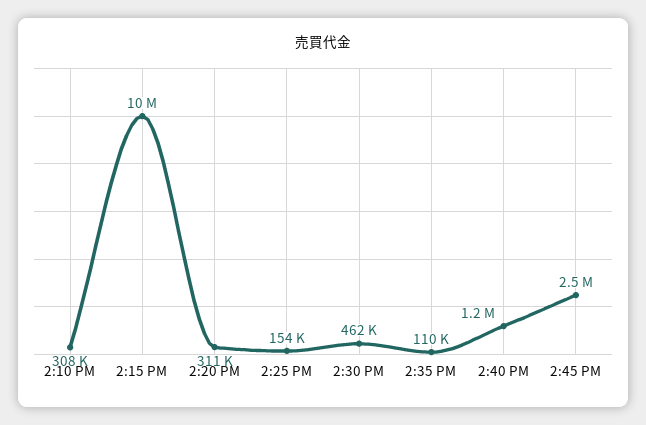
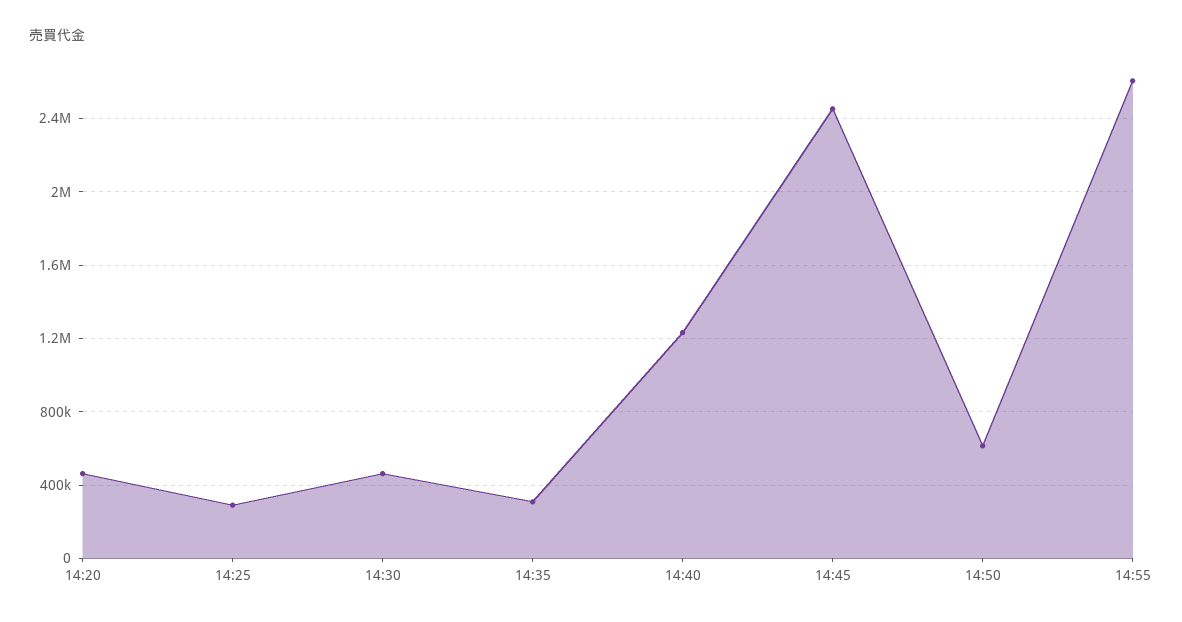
2:10 PM: 308000 -> none
2:15 PM: 10000000 -> none
2:20 PM: 311000 -> 450000
2:25 PM: 154000 -> 300000
2:35 PM: 110000 -> 300000
14:50: none -> 600000
14:55: none -> 2600000

